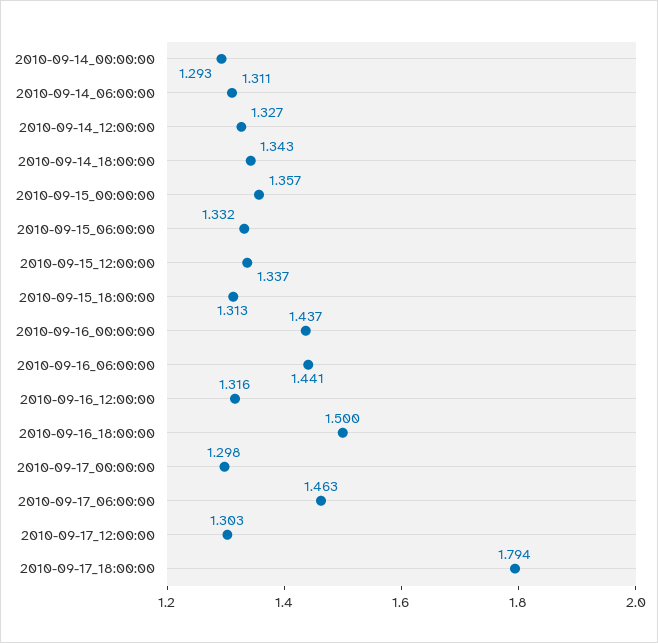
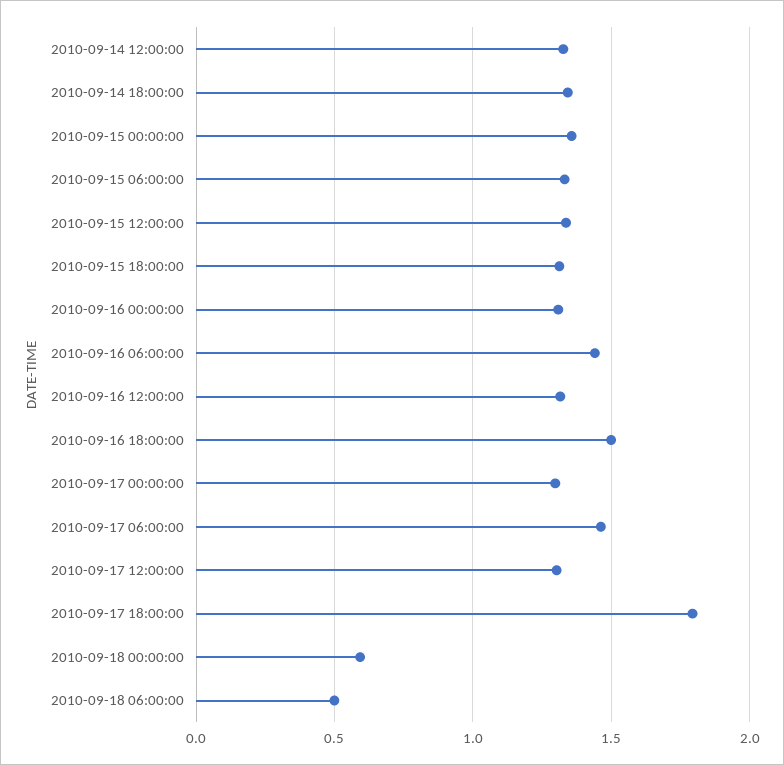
2010-09-14_00:00:00: 1.293 -> none
2010-09-14_06:00:00: 1.311 -> none
2010-09-16_00:00:00: 1.437 -> 1.3
2010-09-18 00:00:00: none -> 0.6
2010-09-18 06:00:00: none -> 0.5

